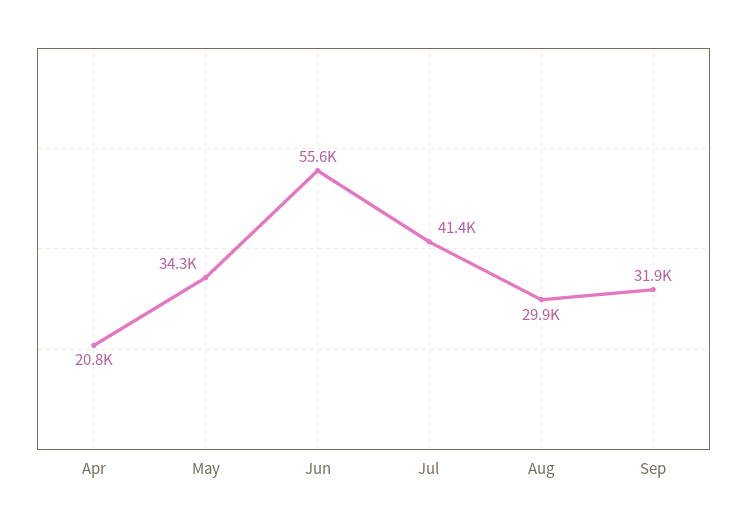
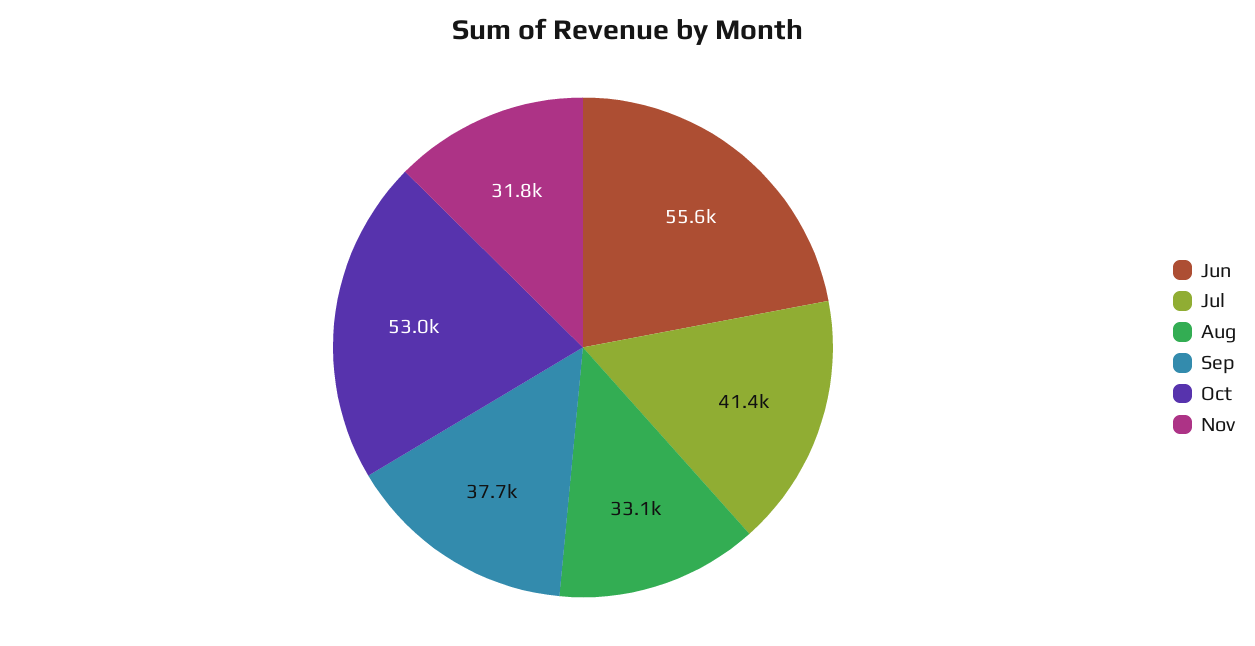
Apr: 20800 -> none
May: 34300 -> none
Aug: 29900 -> 33100
Sep: 31900 -> 37700
Oct: none -> 53000
Nov: none -> 31800

